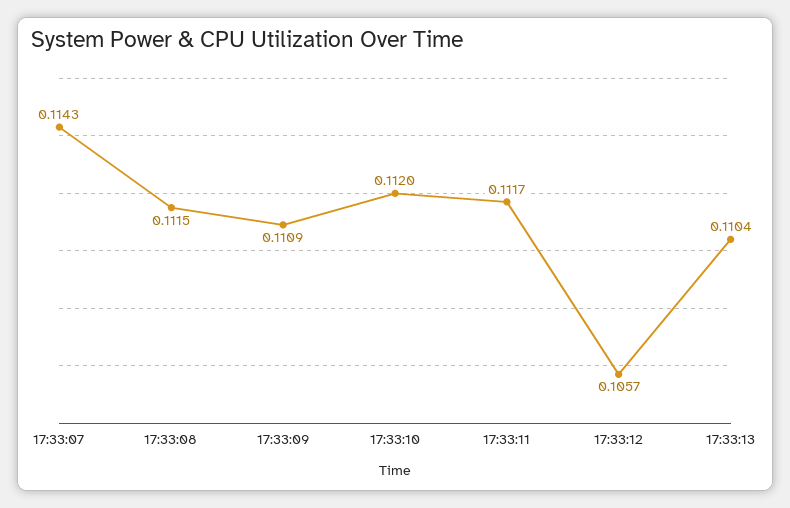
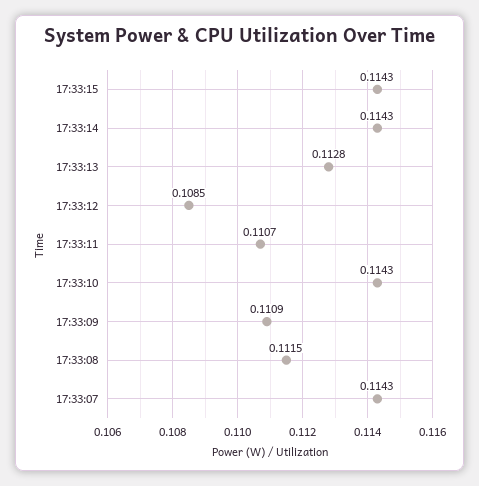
17:33:10: 0.112 -> 0.1143
17:33:11: 0.1117 -> 0.1107
17:33:12: 0.1057 -> 0.1085
17:33:13: 0.1104 -> 0.1128
17:33:15: none -> 0.1143
17:33:14: none -> 0.1143

